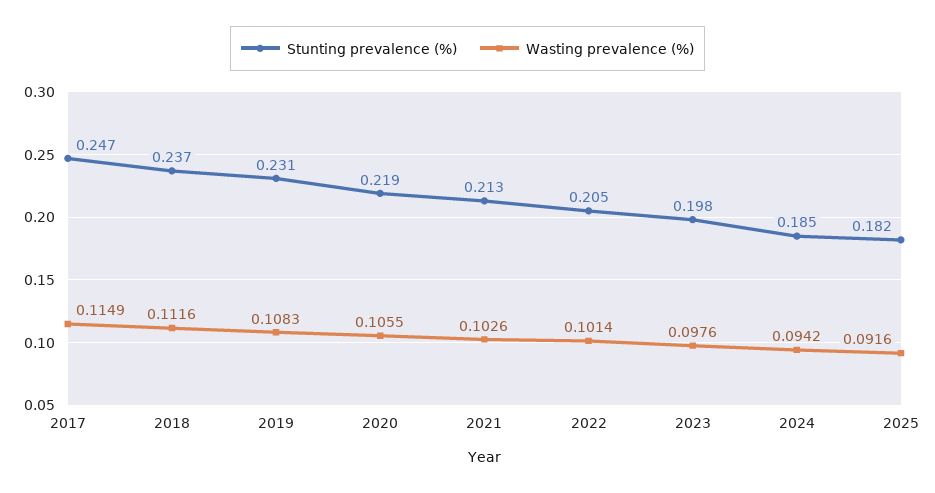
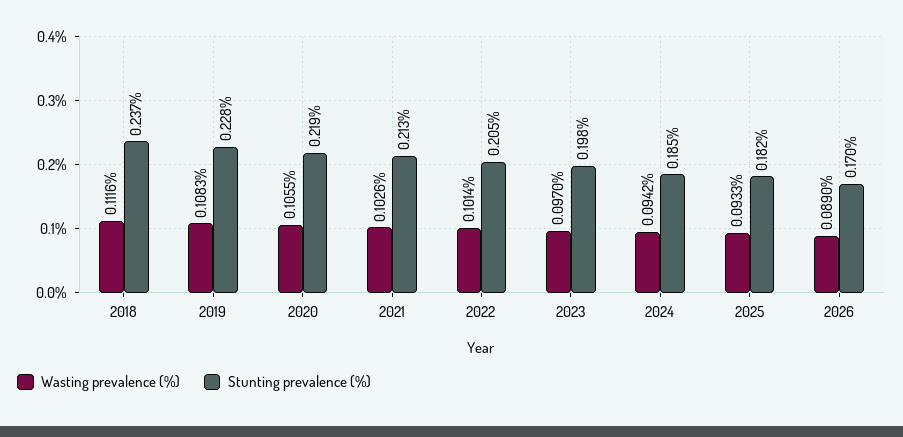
Stunting prevalence (%), 2017: 0.247 -> none
Wasting prevalence (%), 2017: 0.1149 -> none
Stunting prevalence (%), 2019: 0.231 -> 0.228
Wasting prevalence (%), 2023: 0.0976 -> 0.097
Wasting prevalence (%), 2025: 0.0916 -> 0.0933
Wasting prevalence (%), 2026: none -> 0.089
Stunting prevalence (%), 2026: none -> 0.17

